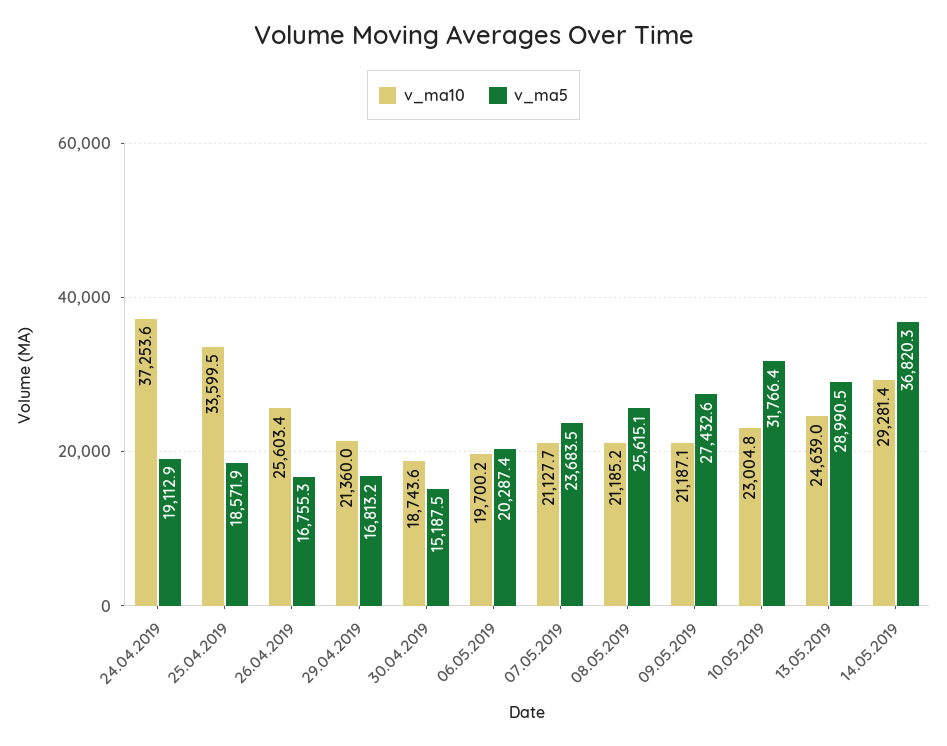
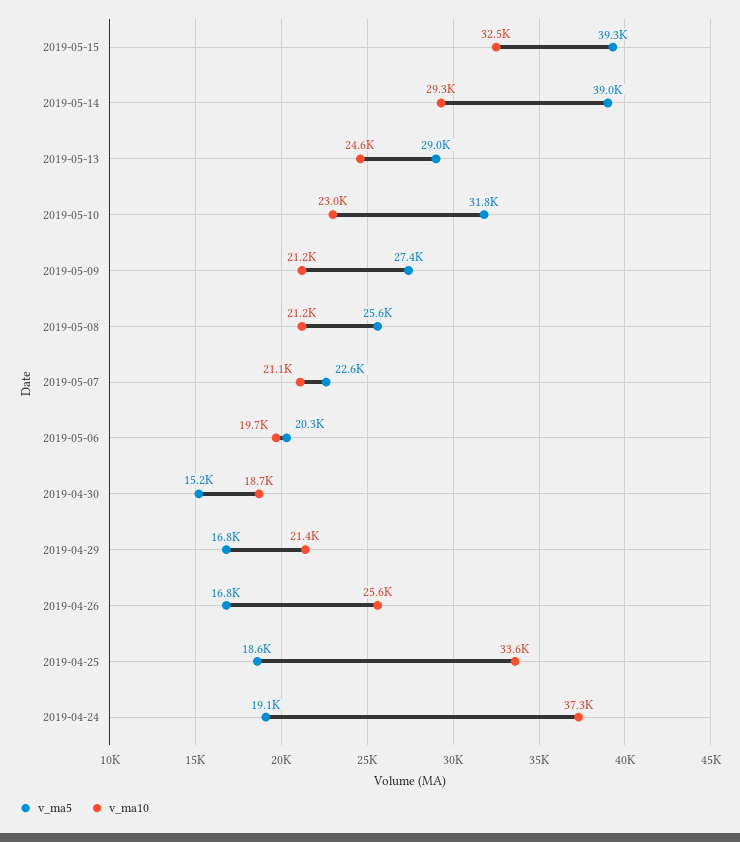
v_ma5, 07.05.2019: 23683.5 -> 22600
v_ma5, 14.05.2019: 36820.3 -> 39000
v_ma5, 2019-05-15: none -> 39300
v_ma10, 2019-05-15: none -> 32500

